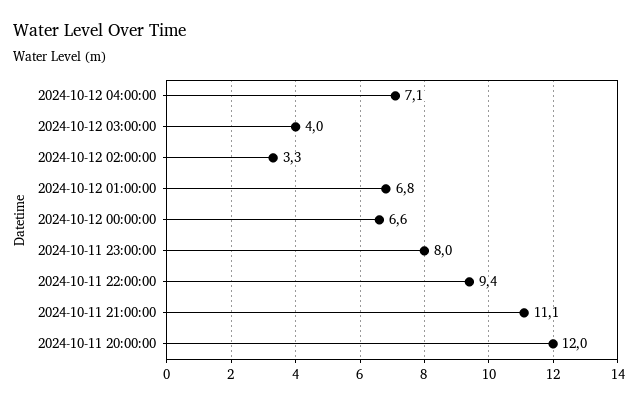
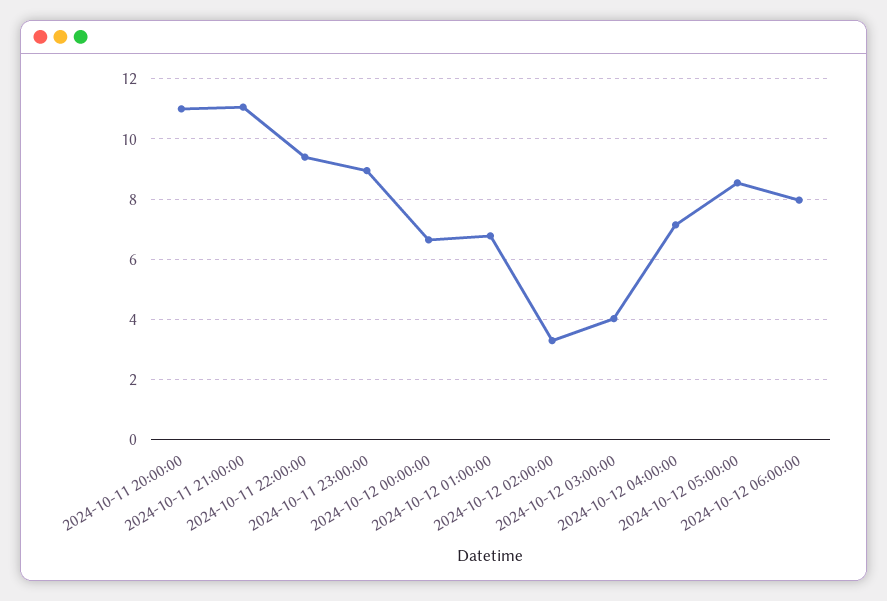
2024-10-11 23:00:00: 8 -> 9
2024-10-11 20:00:00: 12 -> 11
2024-10-12 05:00:00: none -> 8.6
2024-10-12 06:00:00: none -> 8

